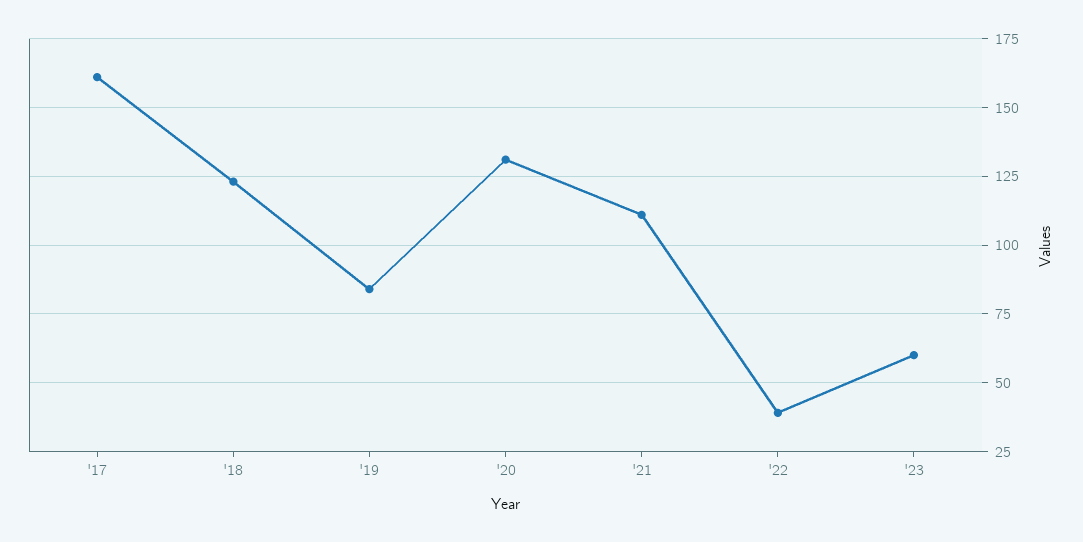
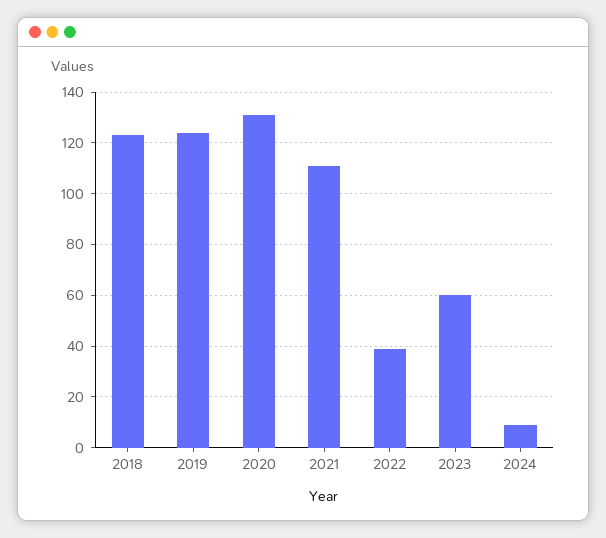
'17: 160 -> none
'19: 85 -> 125
2024: none -> 10

